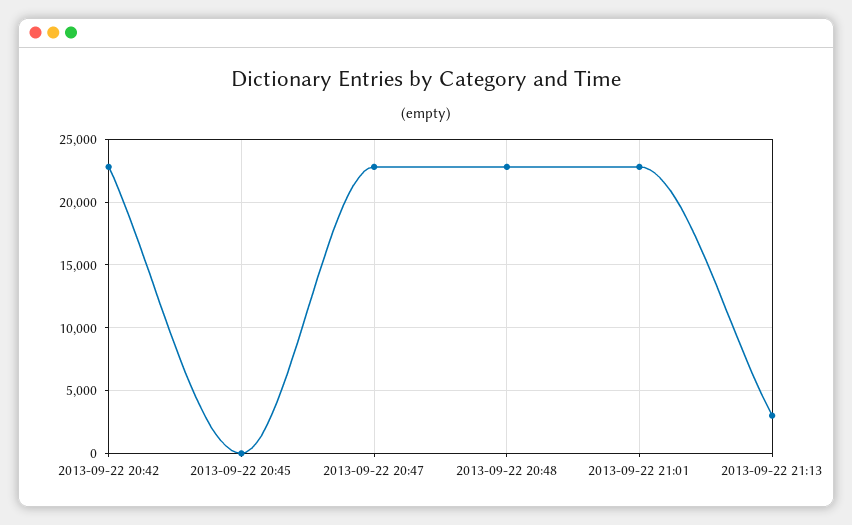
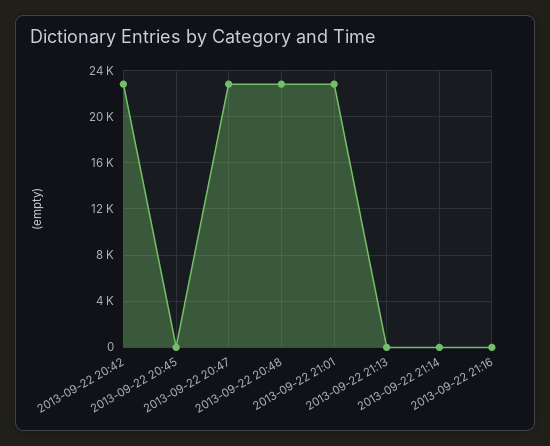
2013-09-22 21:13: 3000 -> 0
2013-09-22 21:14: none -> 0
2013-09-22 21:16: none -> 0

